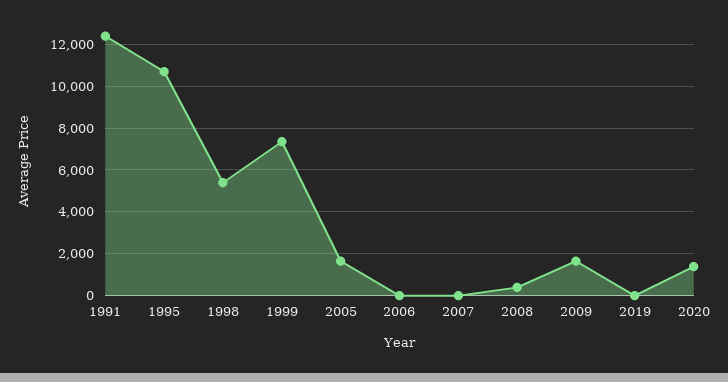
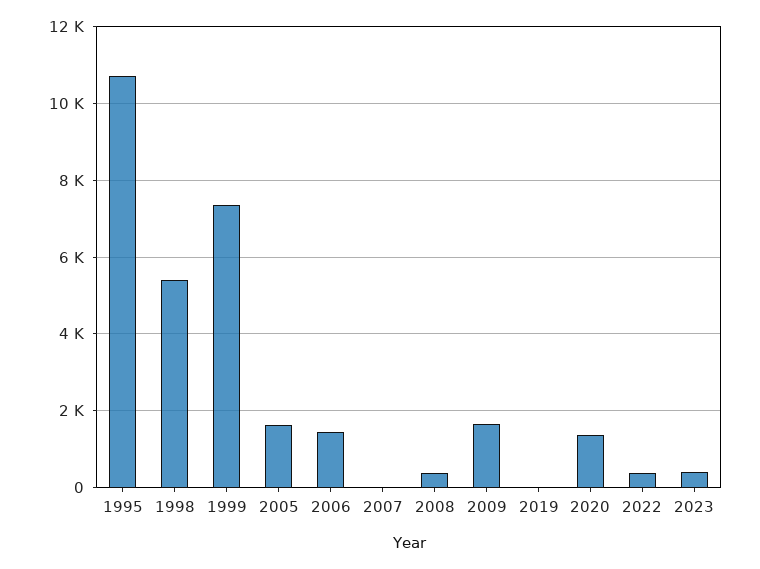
1991: 12500 -> none
2006: 0 -> 1400
2022: none -> 400
2023: none -> 400

